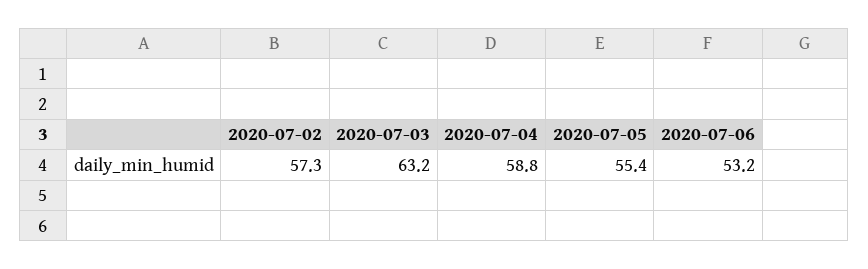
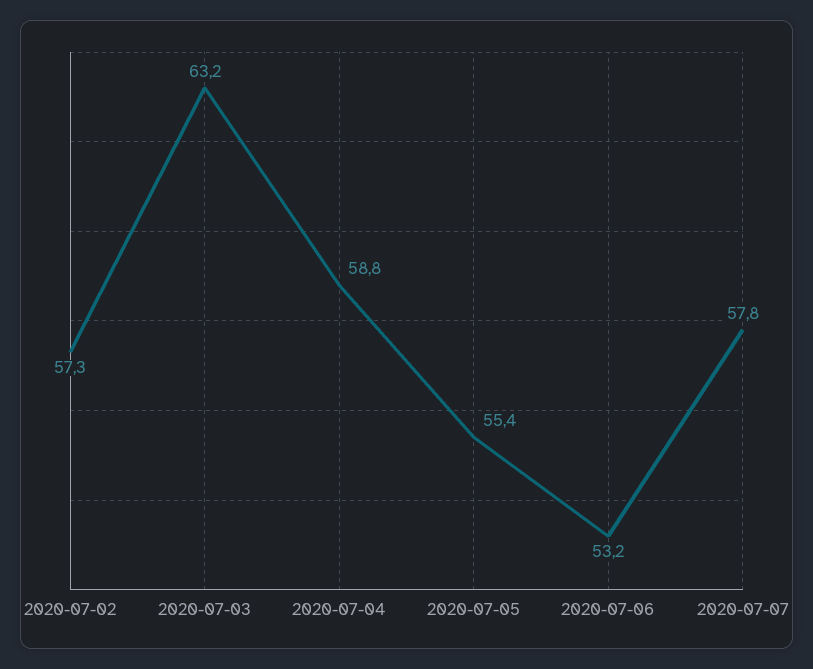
2020-07-07: none -> 57.8

